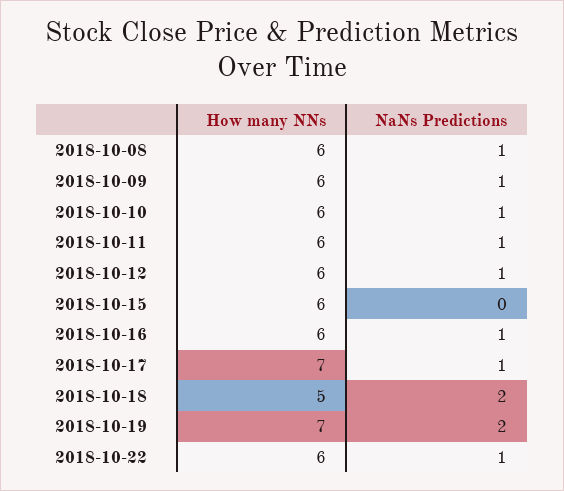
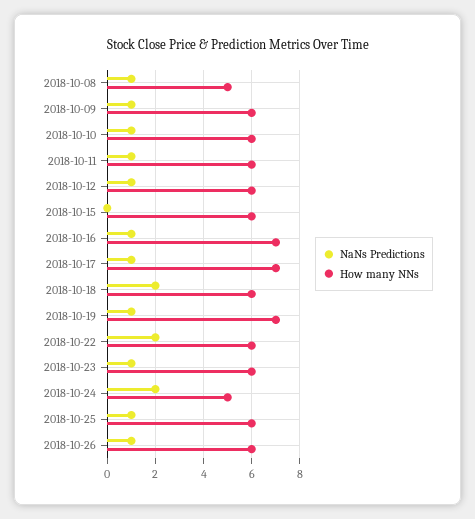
How many NNs, 2018-10-08: 6 -> 5
How many NNs, 2018-10-16: 6 -> 7
How many NNs, 2018-10-18: 5 -> 6
NaNs Predictions, 2018-10-19: 2 -> 1
NaNs Predictions, 2018-10-22: 1 -> 2
NaNs Predictions, 2018-10-23: none -> 1
How many NNs, 2018-10-23: none -> 6
NaNs Predictions, 2018-10-24: none -> 2
How many NNs, 2018-10-24: none -> 5
NaNs Predictions, 2018-10-25: none -> 1
How many NNs, 2018-10-25: none -> 6
NaNs Predictions, 2018-10-26: none -> 1
How many NNs, 2018-10-26: none -> 6

